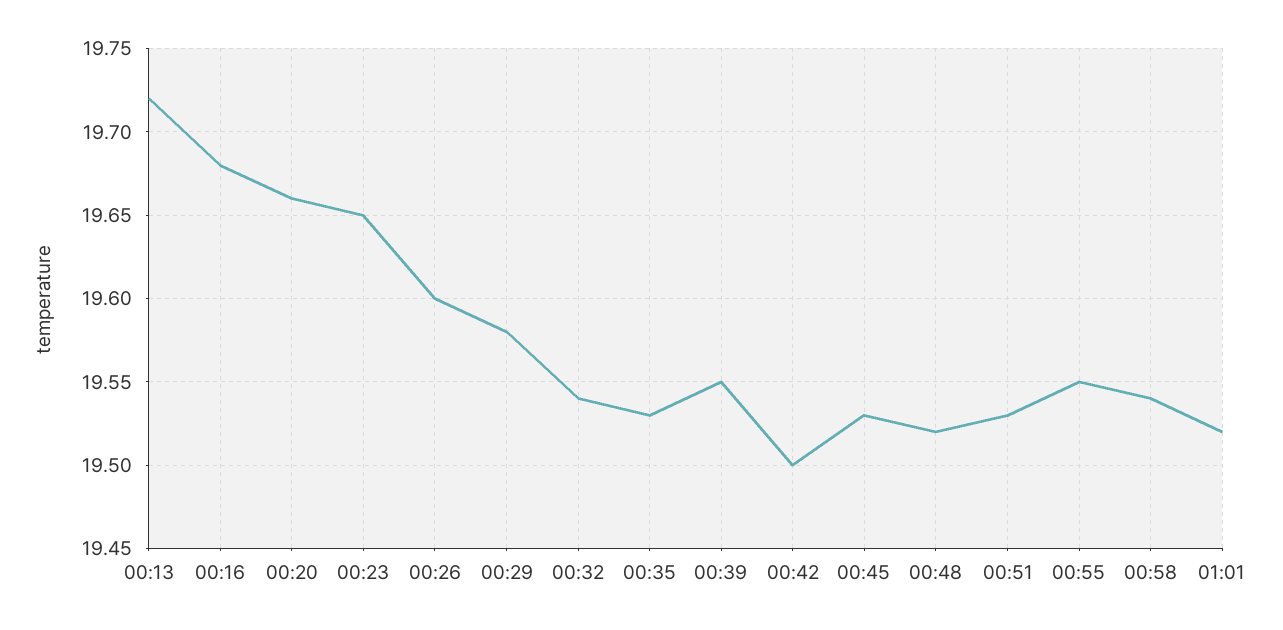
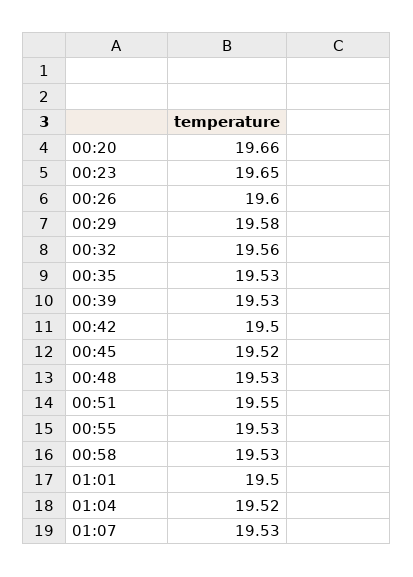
00:13: 19.72 -> none
00:16: 19.68 -> none
00:32: 19.54 -> 19.56
00:39: 19.55 -> 19.53
00:45: 19.53 -> 19.52
00:48: 19.52 -> 19.53
00:51: 19.53 -> 19.55
00:55: 19.55 -> 19.53
00:58: 19.54 -> 19.53
01:01: 19.52 -> 19.5
01:04: none -> 19.52
01:07: none -> 19.53

